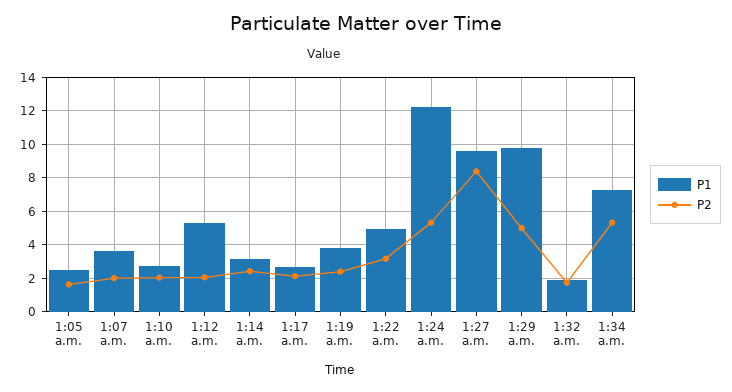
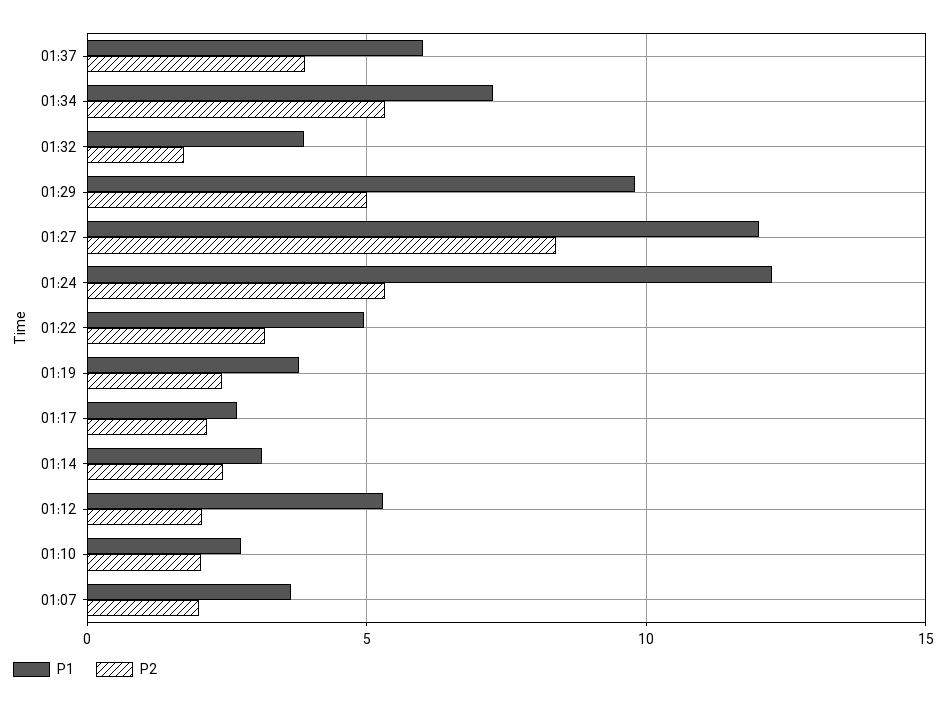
P1, 1:05 a.m.: 2.5 -> none
P2, 1:05 a.m.: 1.5 -> none
P1, 1:27 a.m.: 9.5 -> 12
P1, 1:32 a.m.: 2 -> 4
P1, 01:37: none -> 6
P2, 01:37: none -> 4

